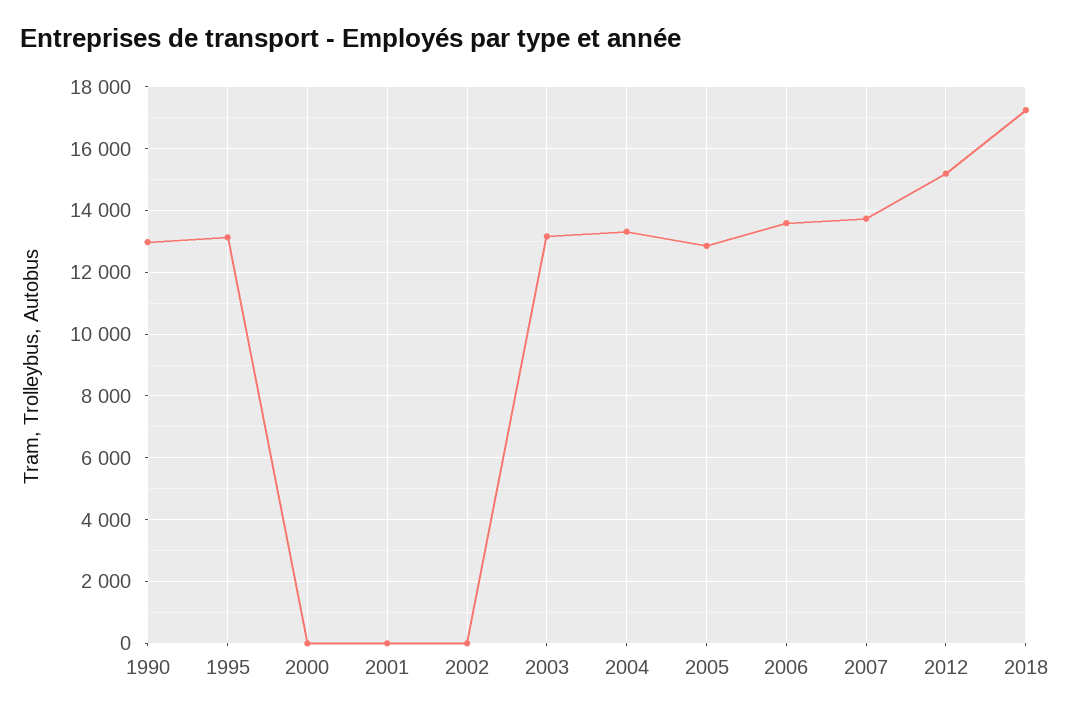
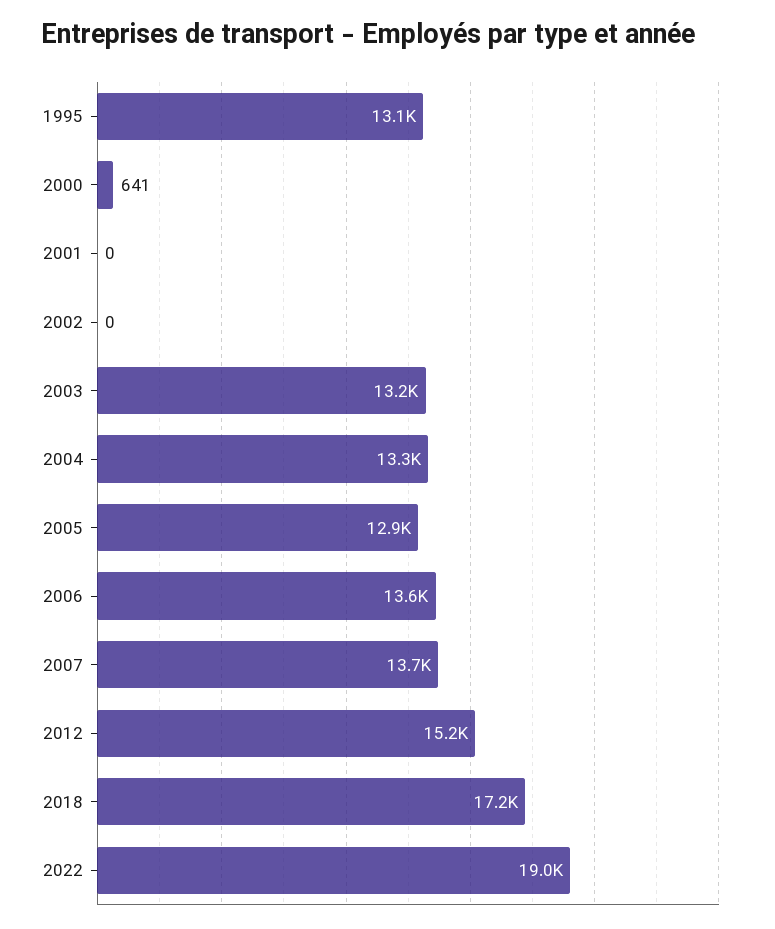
1990: 13000 -> none
2000: 0 -> 641
2022: none -> 19000

